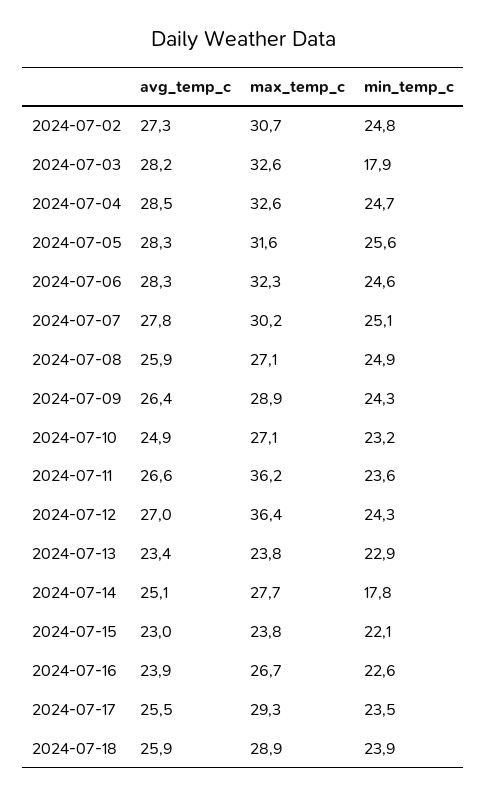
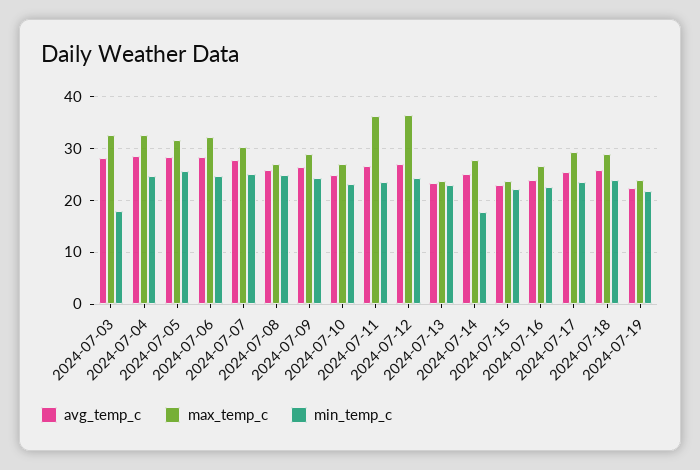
avg_temp_c, 2024-07-02: 27.3 -> none
max_temp_c, 2024-07-02: 30.7 -> none
min_temp_c, 2024-07-02: 24.8 -> none
avg_temp_c, 2024-07-19: none -> 22
max_temp_c, 2024-07-19: none -> 24
min_temp_c, 2024-07-19: none -> 22

